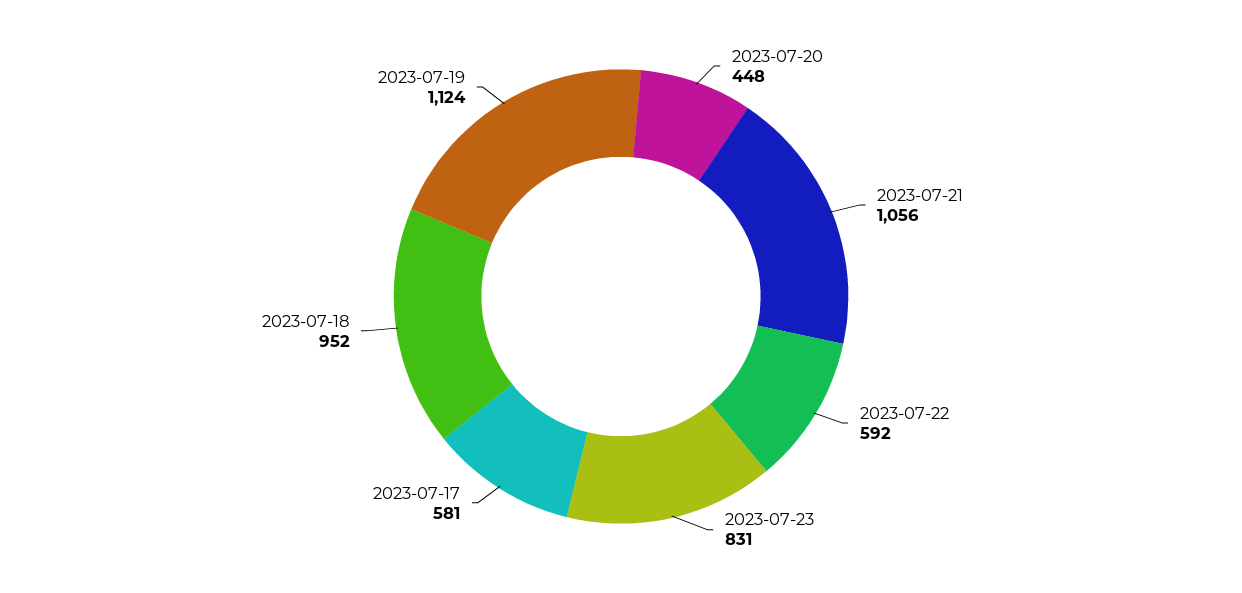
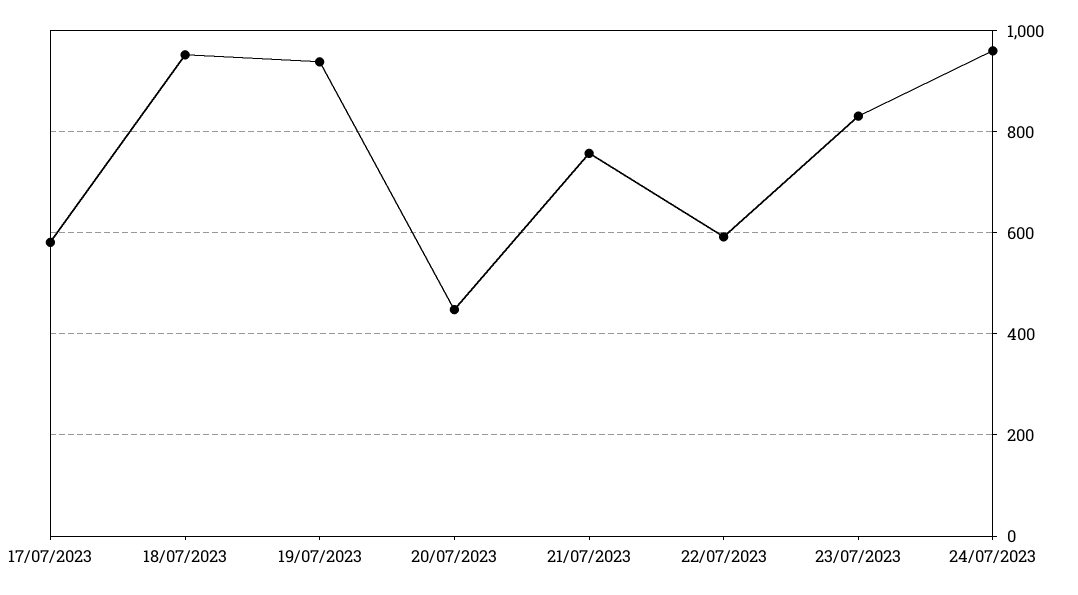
2023-07-21: 1056 -> 760
2023-07-19: 1124 -> 940
24/07/2023: none -> 960

